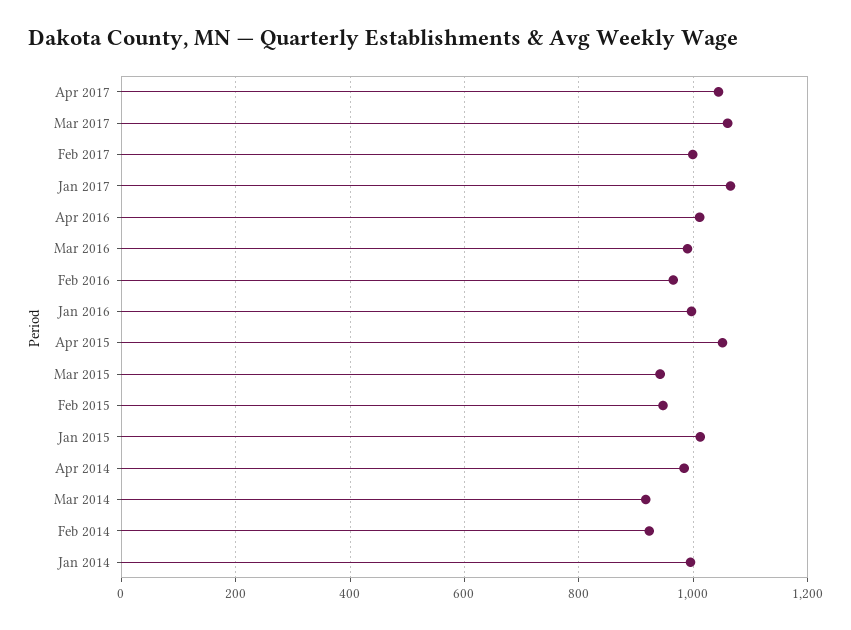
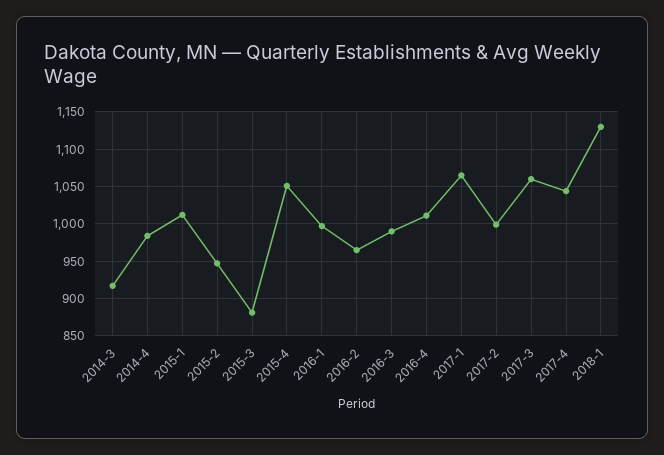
Mar 2015: 940 -> 880
Feb 2014: 920 -> none
Jan 2014: 1000 -> none
2018-1: none -> 1130

